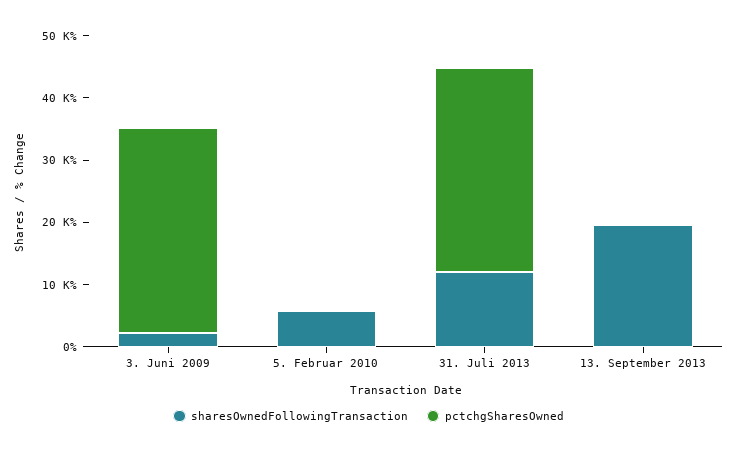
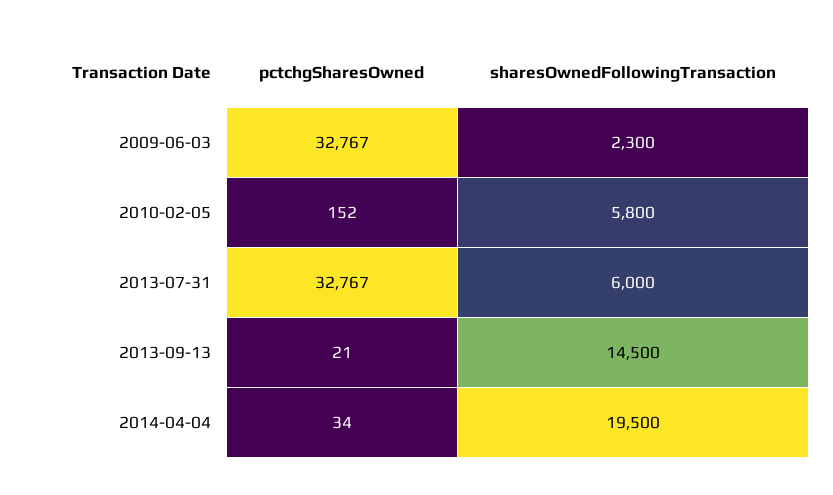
sharesOwnedFollowingTransaction, 31. Juli 2013: 12000 -> 6000
sharesOwnedFollowingTransaction, 13. September 2013: 20000 -> 14500
pctchgSharesOwned, 2014-04-04: none -> 34
sharesOwnedFollowingTransaction, 2014-04-04: none -> 19500

